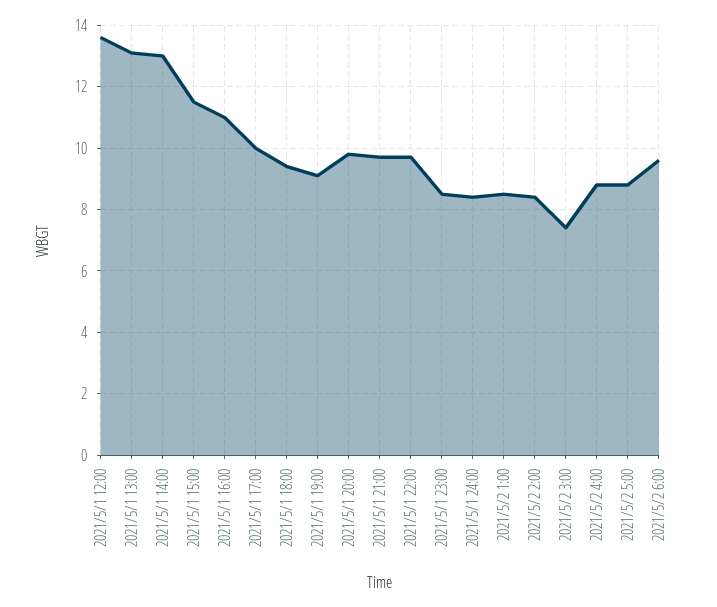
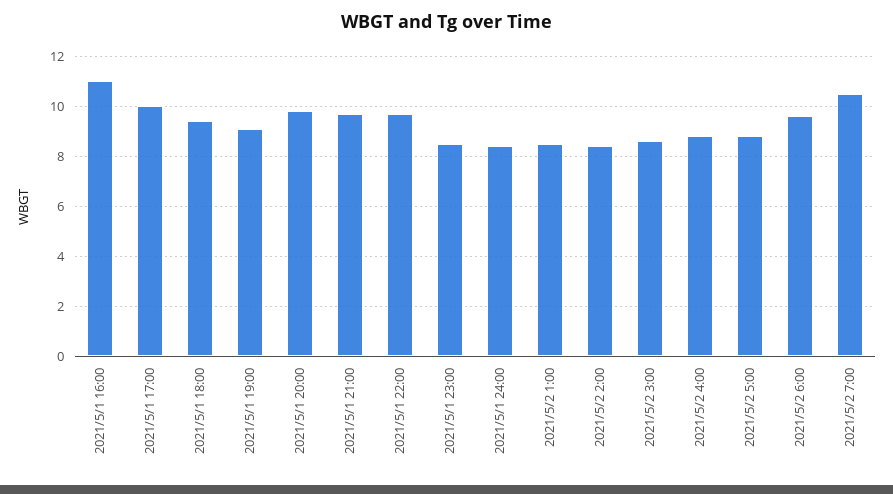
2021/5/1 12:00: 13.5 -> none
2021/5/1 13:00: 13 -> none
2021/5/1 14:00: 13 -> none
2021/5/1 15:00: 11.5 -> none
2021/5/2 3:00: 7.5 -> 8.5
2021/5/2 7:00: none -> 10.5

